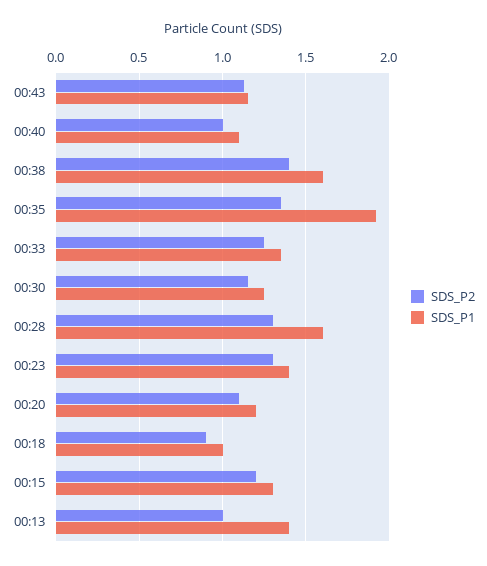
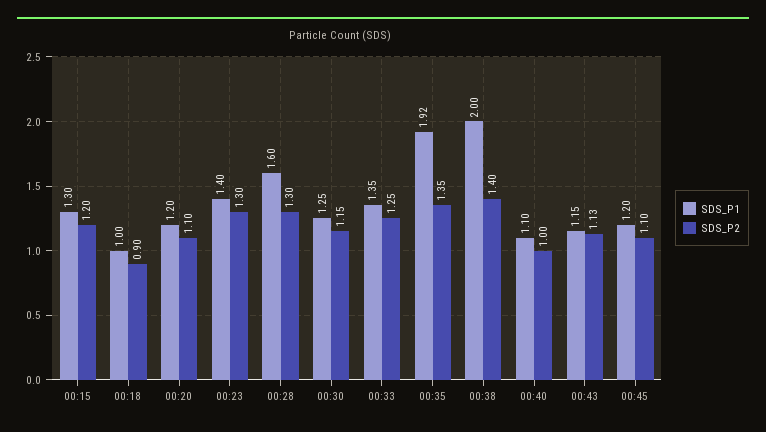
SDS_P1, 00:38: 1.6 -> 2
SDS_P2, 00:13: 1 -> none
SDS_P1, 00:13: 1.4 -> none
SDS_P1, 00:45: none -> 1.2
SDS_P2, 00:45: none -> 1.1

